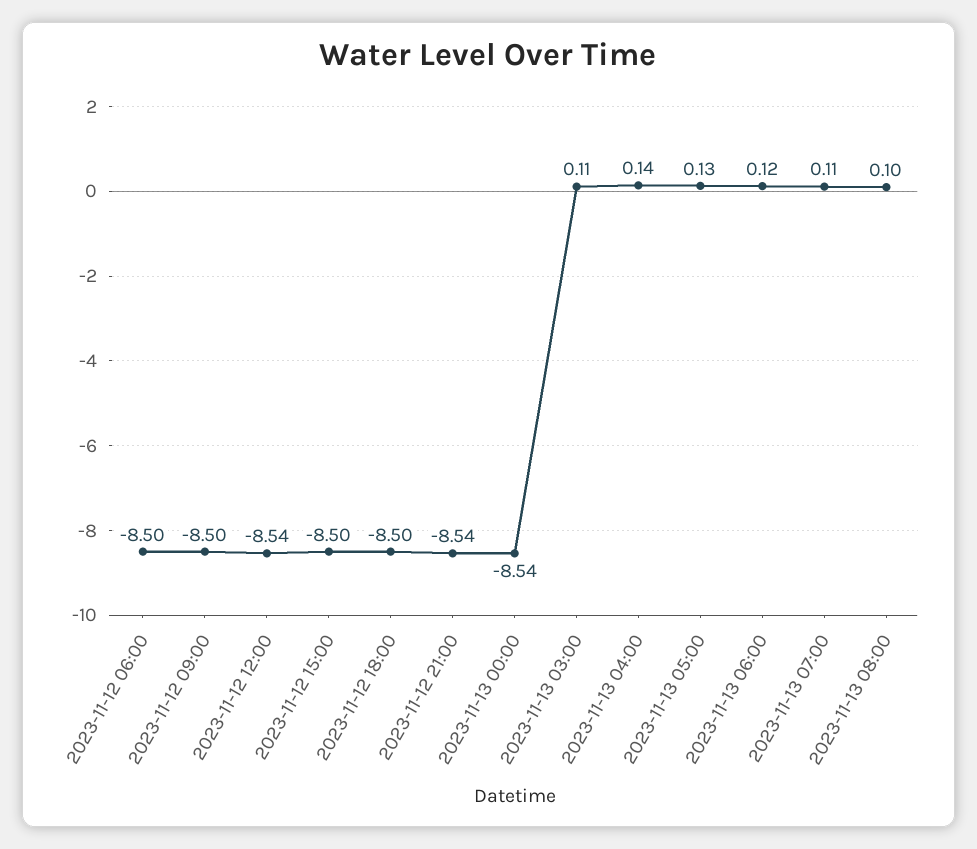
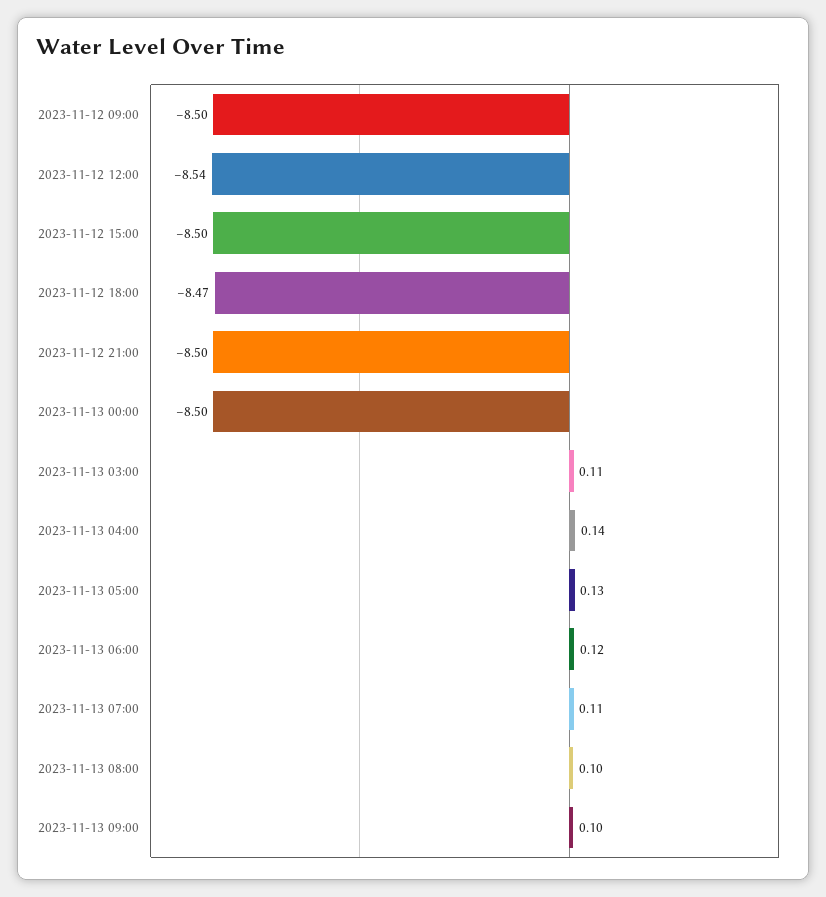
2023-11-12 06:00: -8.5 -> none
2023-11-12 18:00: -8.5 -> -8.47
2023-11-12 21:00: -8.54 -> -8.5
2023-11-13 00:00: -8.54 -> -8.5
2023-11-13 09:00: none -> 0.1

